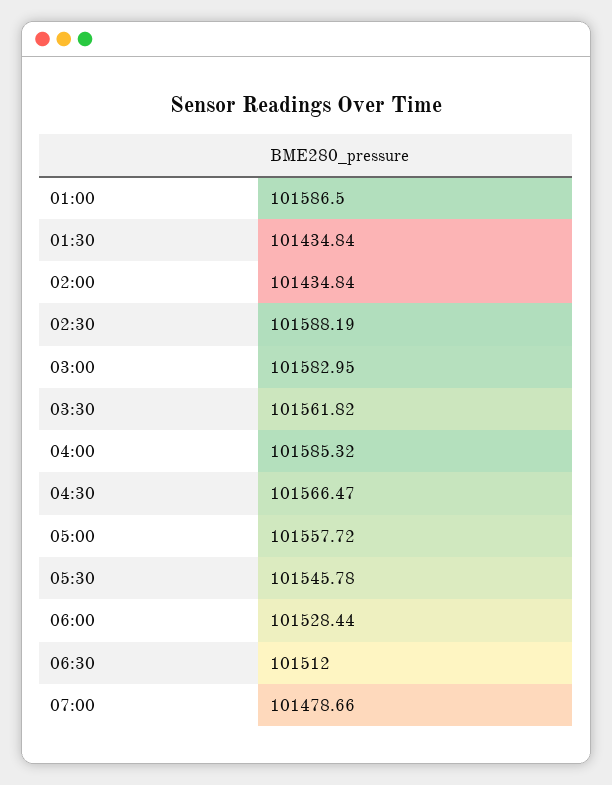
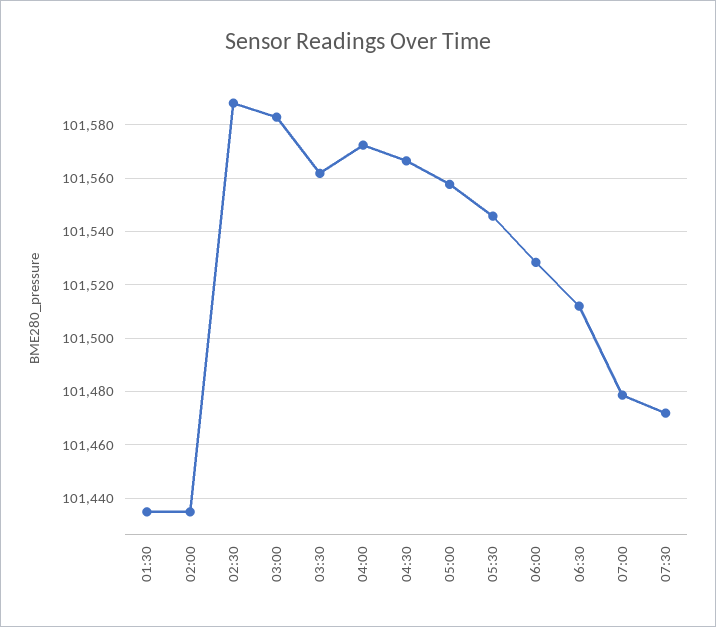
01:00: 101586.5 -> none
04:00: 101585.32 -> 101572.5
07:30: none -> 101472.5

